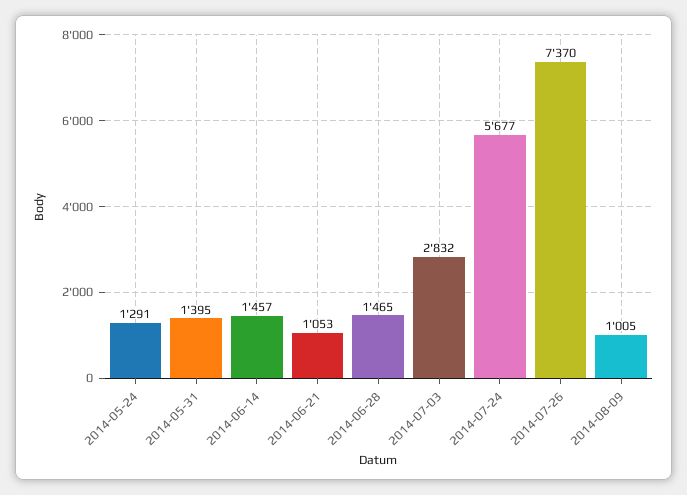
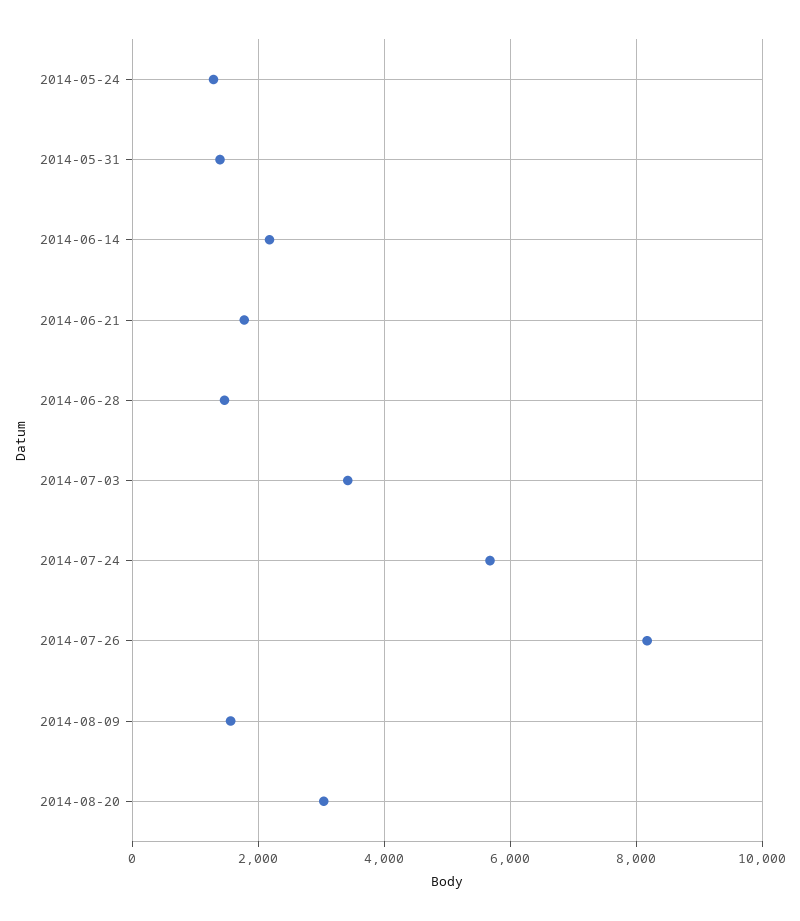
2014-06-14: 1457 -> 2200
2014-06-21: 1053 -> 1800
2014-07-03: 2832 -> 3400
2014-07-26: 7370 -> 8200
2014-08-09: 1005 -> 1600
2014-08-20: none -> 3000

